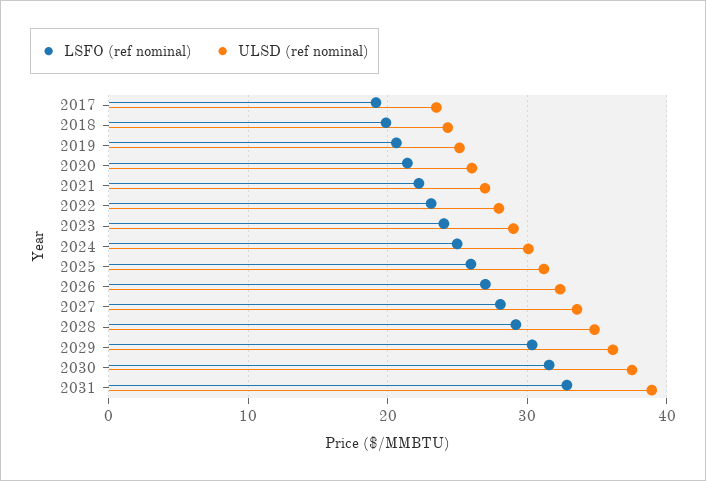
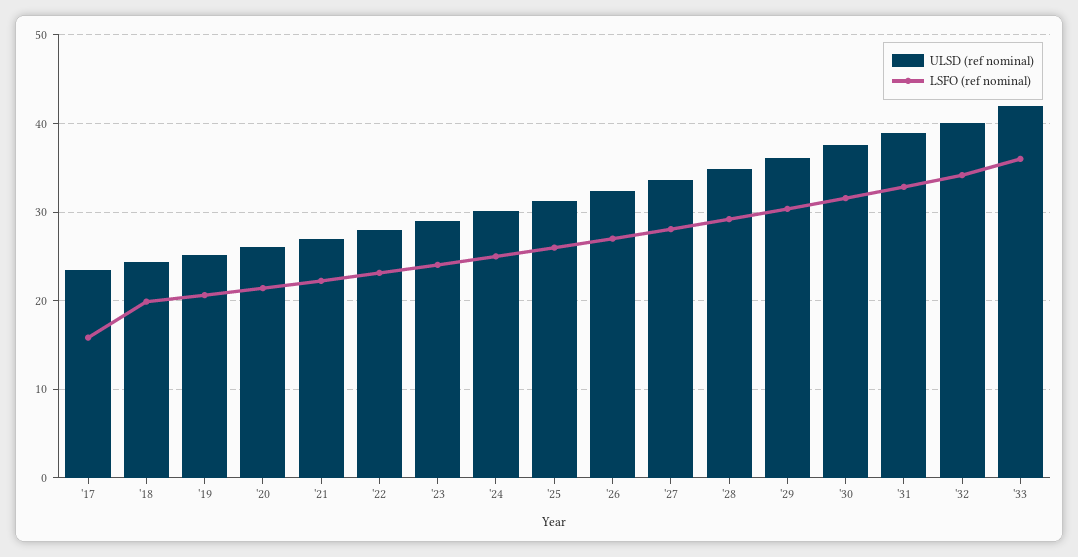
LSFO (ref nominal), 2017: 19 -> 16
ULSD (ref nominal), '32: none -> 40
LSFO (ref nominal), '32: none -> 34
ULSD (ref nominal), '33: none -> 42
LSFO (ref nominal), '33: none -> 36

